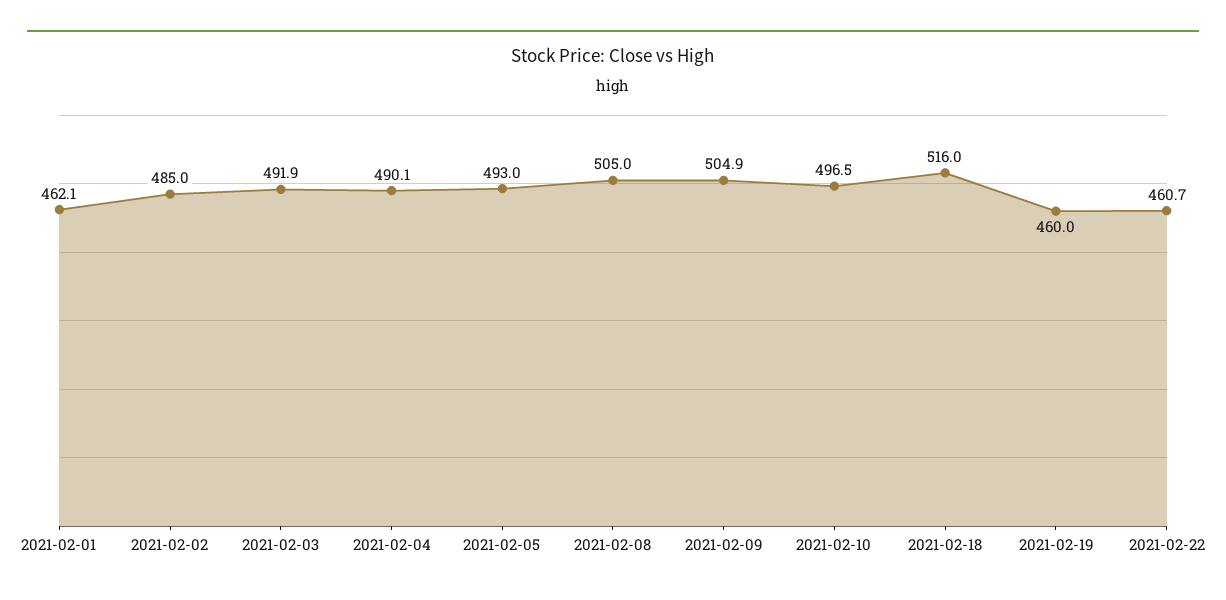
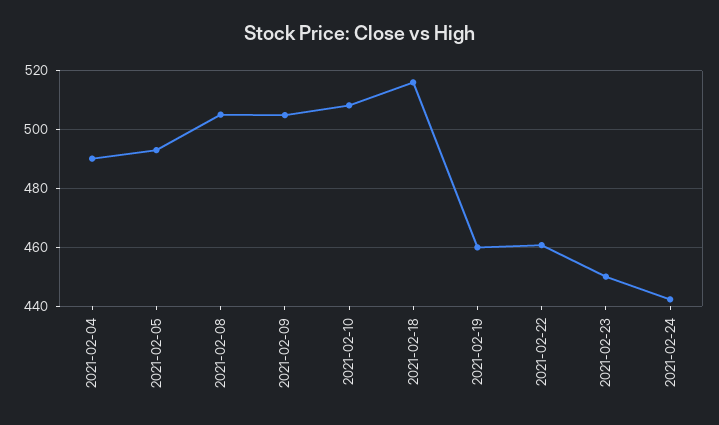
2021-02-01: 462.1 -> none
2021-02-02: 485 -> none
2021-02-03: 491.9 -> none
2021-02-10: 496.5 -> 507.5
2021-02-23: none -> 450
2021-02-24: none -> 442.5

